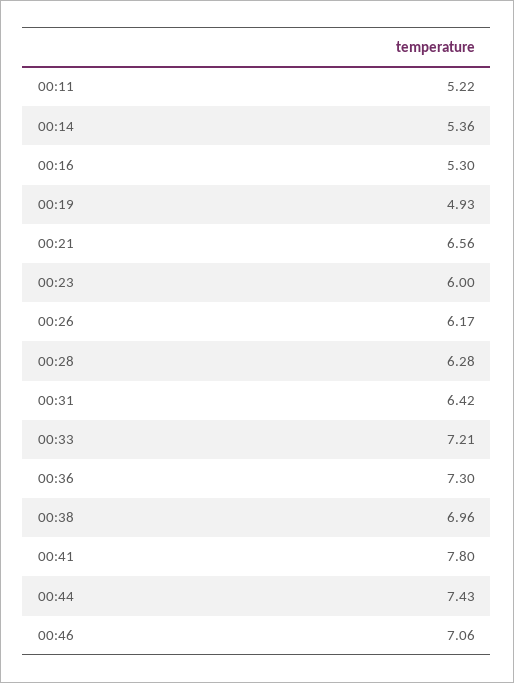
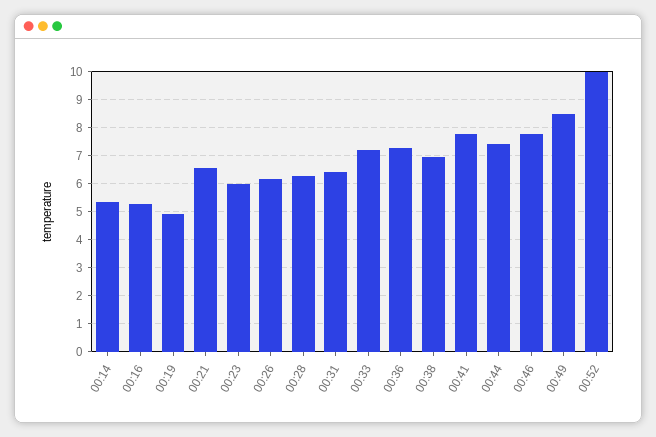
00:11: 5.22 -> none
00:46: 7.06 -> 7.75
00:49: none -> 8.5
00:52: none -> 10

